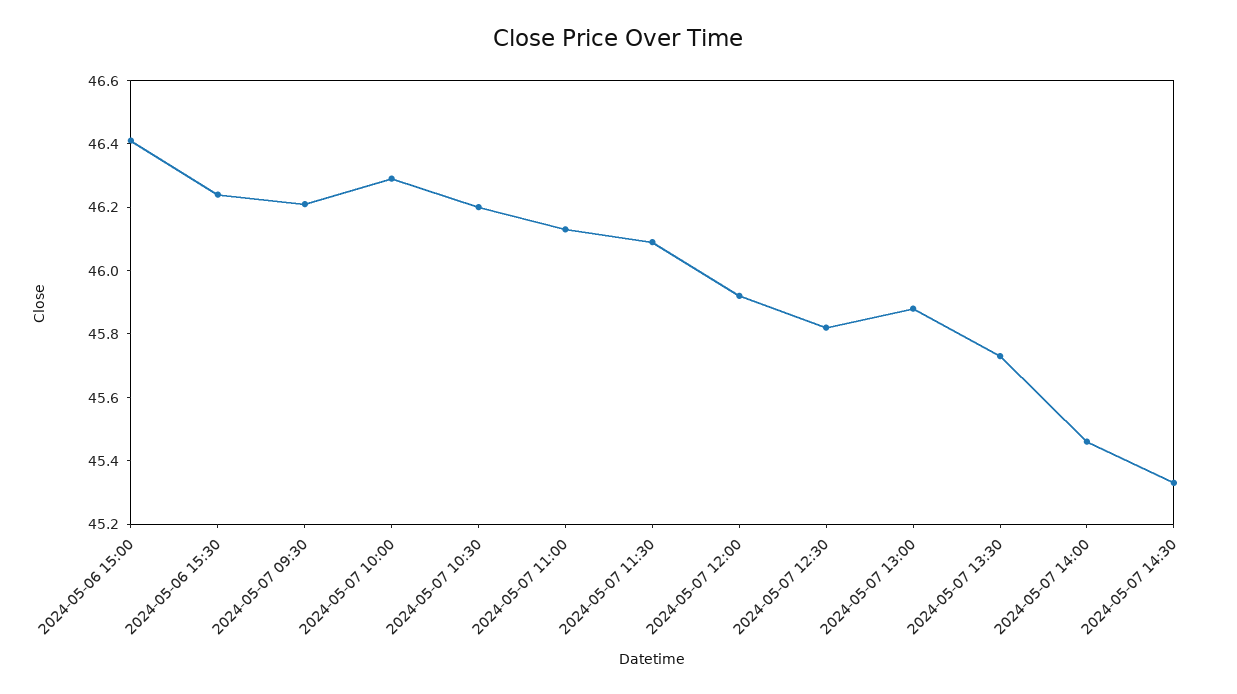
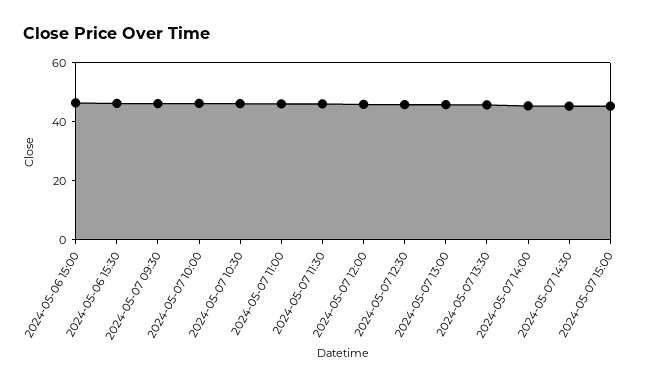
2024-05-07 15:00: none -> 45

